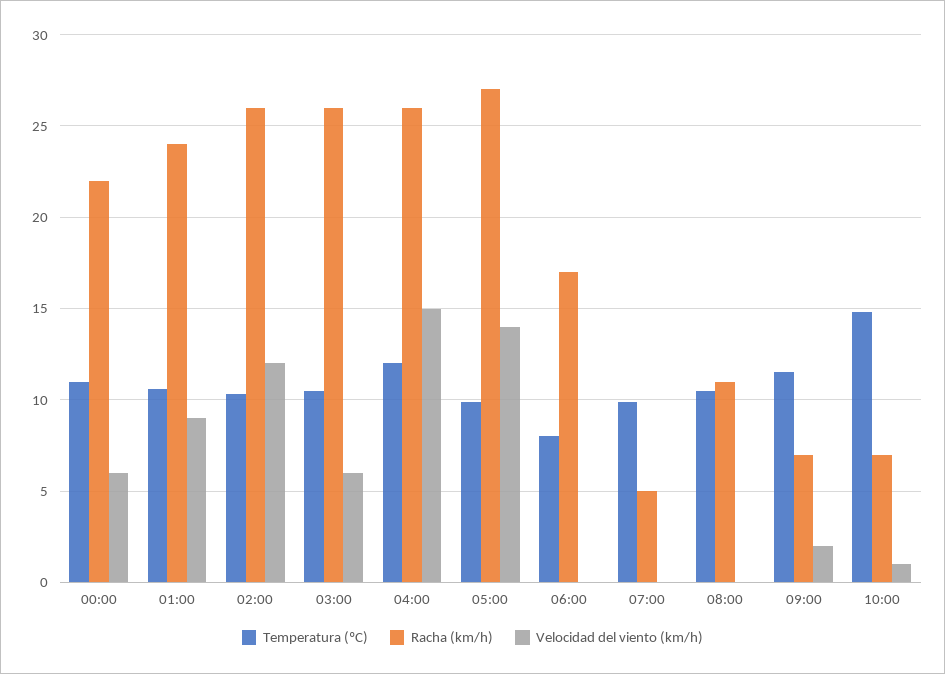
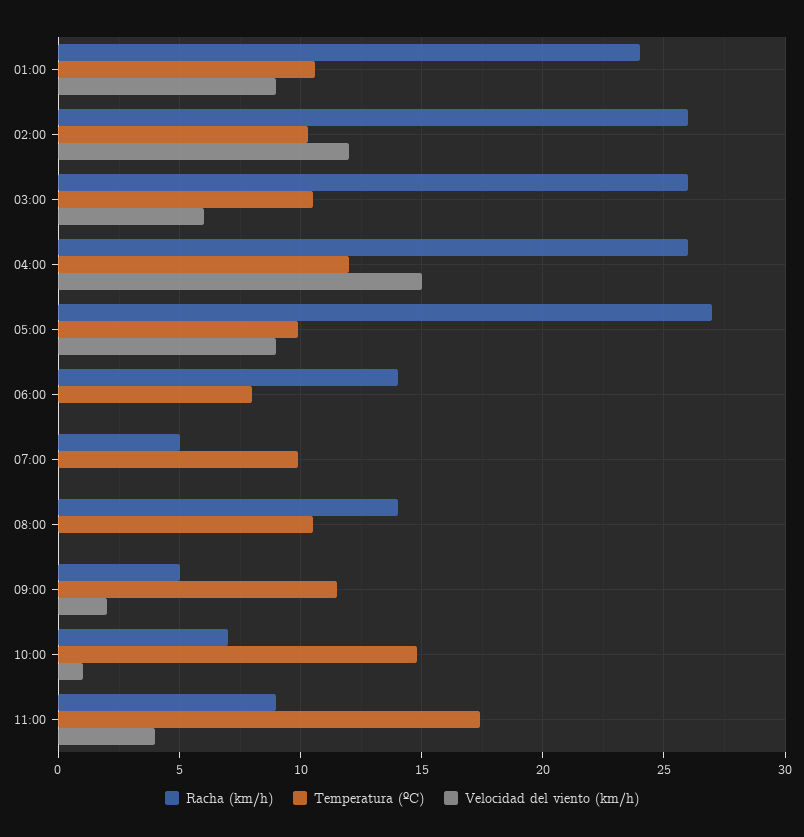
Temperatura (ºC), 00:00: 11 -> none
Racha (km/h), 00:00: 22 -> none
Velocidad del viento (km/h), 00:00: 6 -> none
Velocidad del viento (km/h), 05:00: 14 -> 9
Racha (km/h), 06:00: 17 -> 14
Racha (km/h), 08:00: 11 -> 14
Racha (km/h), 09:00: 7 -> 5
Racha (km/h), 11:00: none -> 9
Temperatura (ºC), 11:00: none -> 17.5
Velocidad del viento (km/h), 11:00: none -> 4

